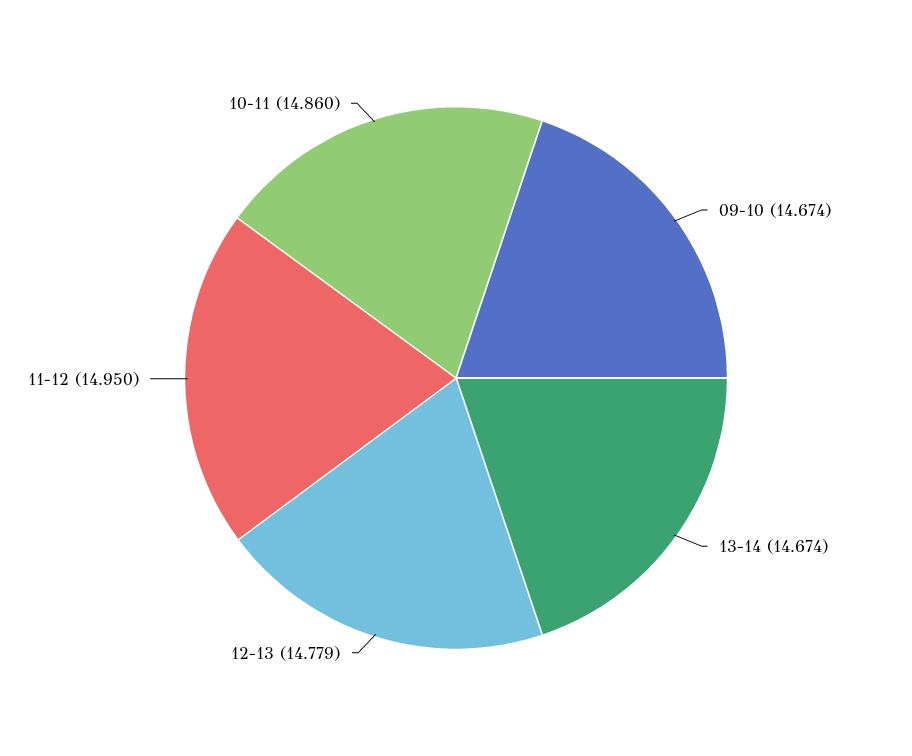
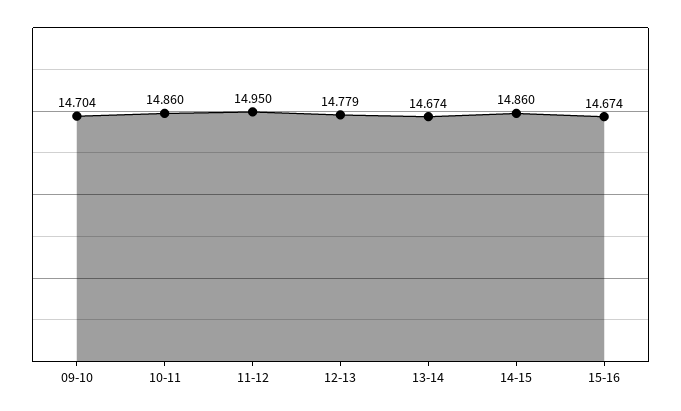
09-10: 14.674 -> 14.704
14-15: none -> 14.86
15-16: none -> 14.674

